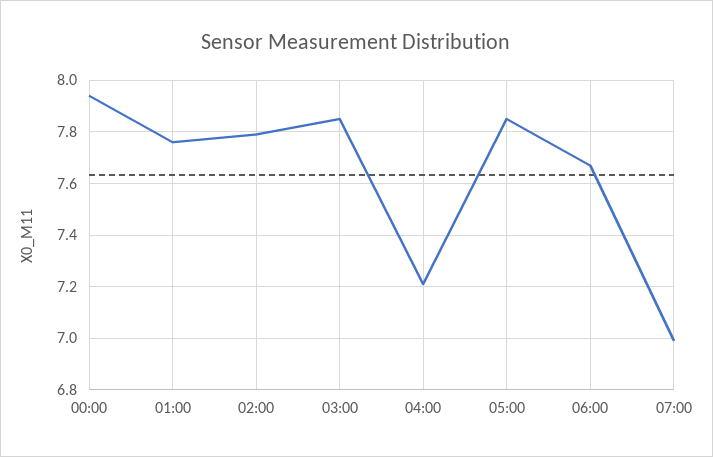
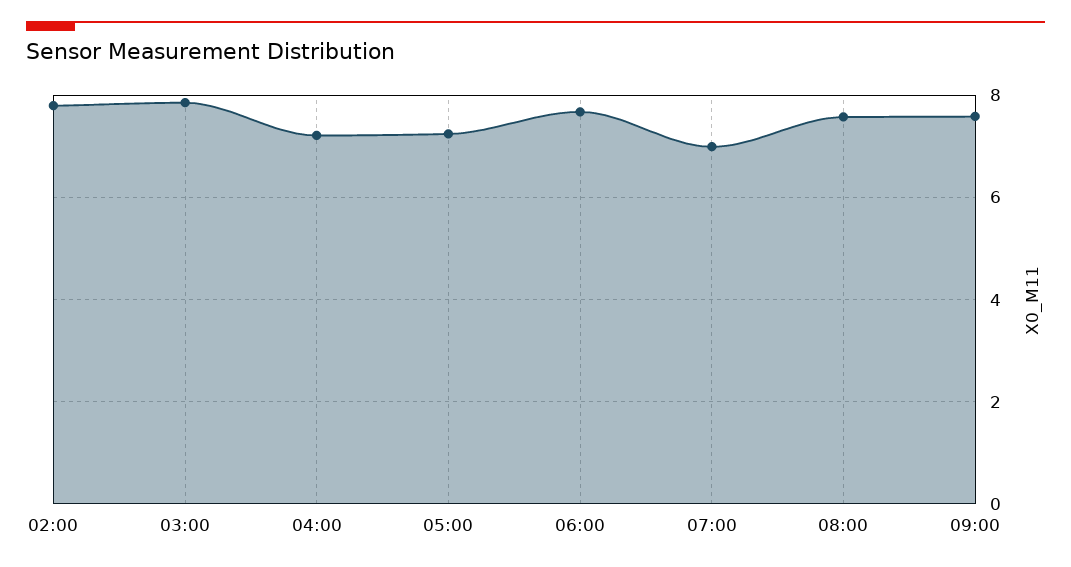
00:00: 7.95 -> none
01:00: 7.75 -> none
05:00: 7.85 -> 7.2
08:00: none -> 7.6
09:00: none -> 7.6

